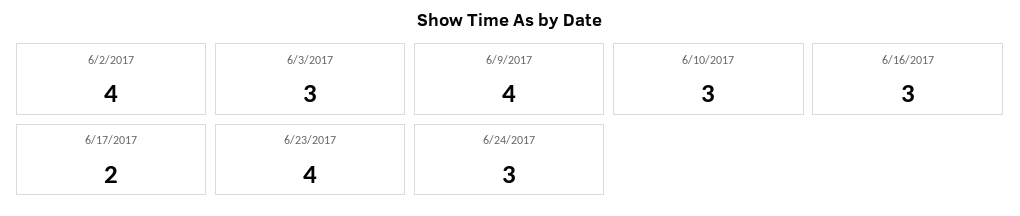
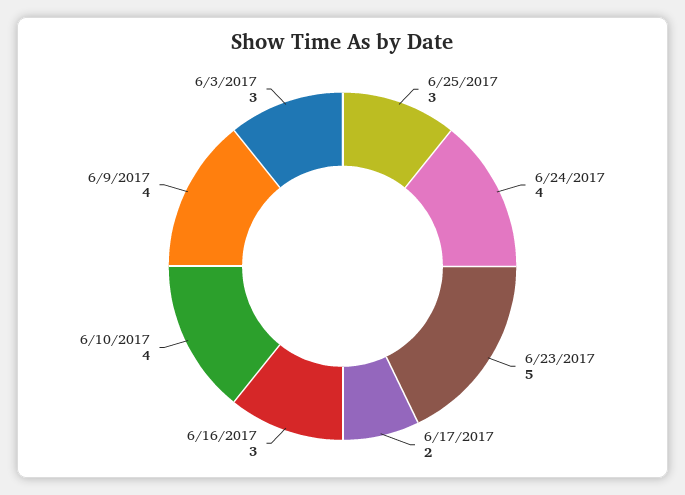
6/2/2017: 4 -> none
6/10/2017: 3 -> 4
6/23/2017: 4 -> 5
6/24/2017: 3 -> 4
6/25/2017: none -> 3

